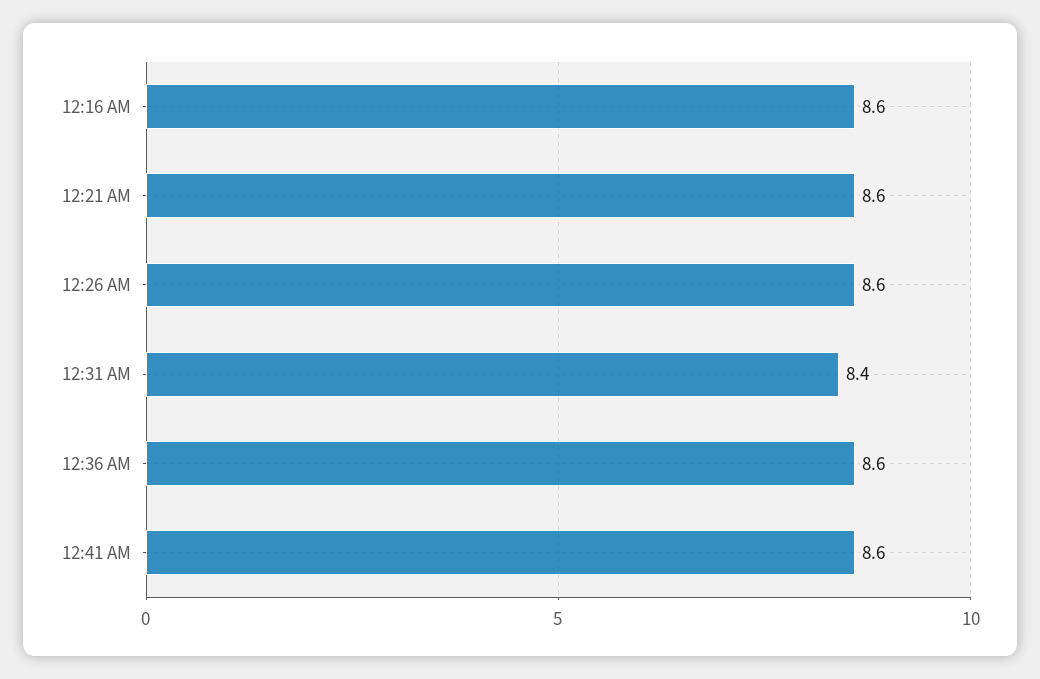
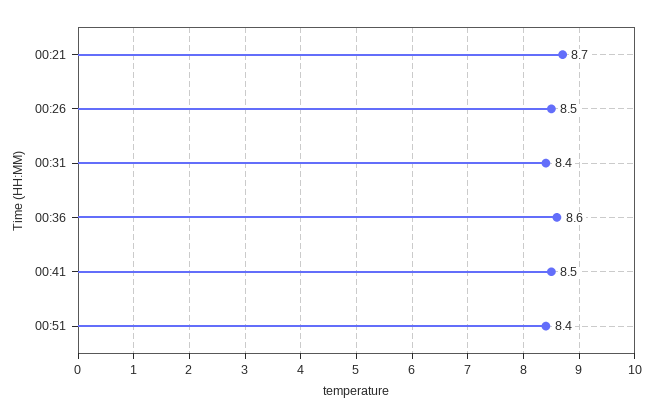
12:16 AM: 8.6 -> none
12:21 AM: 8.6 -> 8.7
12:26 AM: 8.6 -> 8.5
12:41 AM: 8.6 -> 8.5
00:51: none -> 8.4

